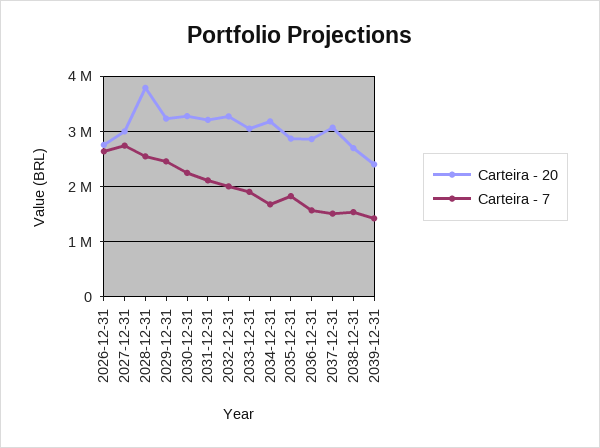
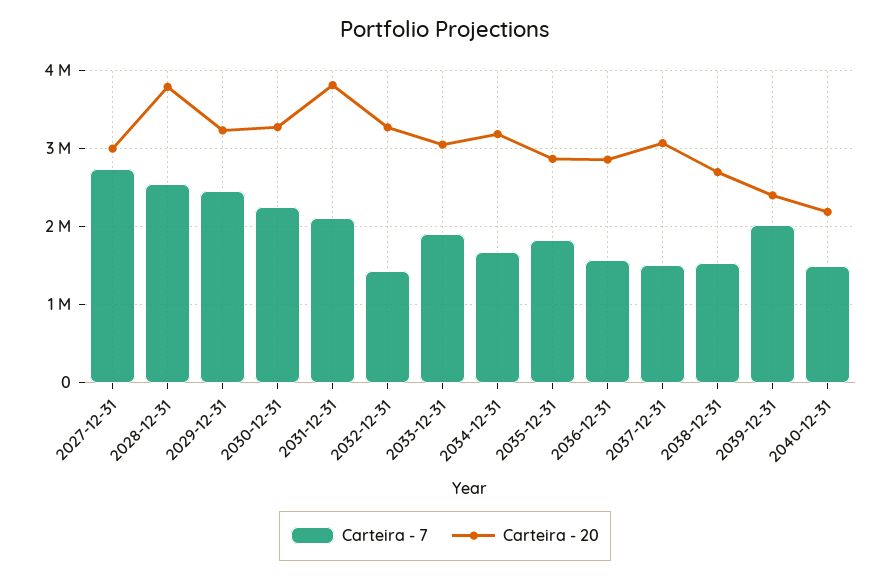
Carteira - 20, 2026-12-31: 2800000 -> none
Carteira - 7, 2026-12-31: 2600000 -> none
Carteira - 20, 2031-12-31: 3200000 -> 3800000
Carteira - 7, 2032-12-31: 2000000 -> 1400000
Carteira - 7, 2039-12-31: 1400000 -> 2000000
Carteira - 7, 2040-12-31: none -> 1500000
Carteira - 20, 2040-12-31: none -> 2200000

